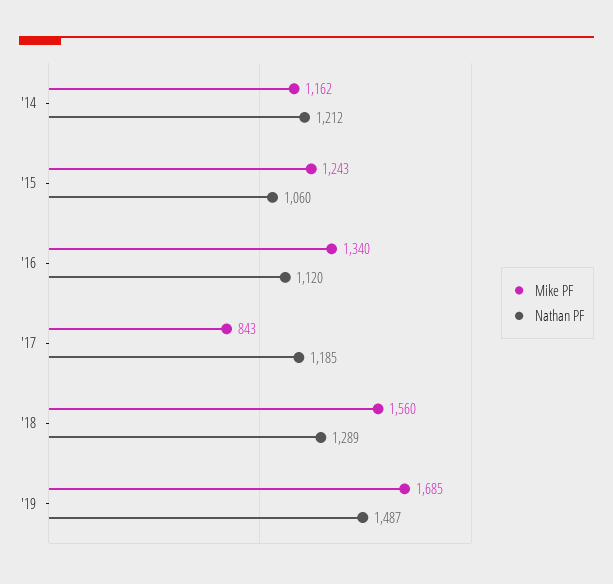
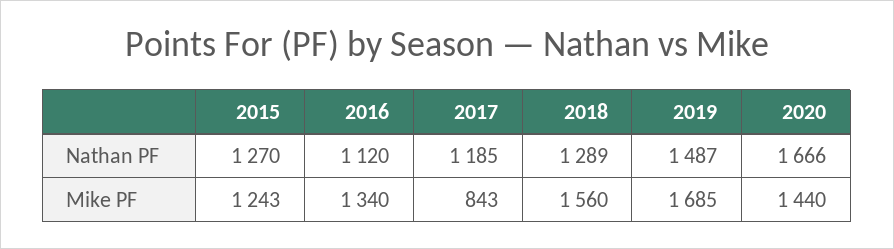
Mike PF, '14: 1162 -> none
Nathan PF, '14: 1212 -> none
Nathan PF, '15: 1060 -> 1270
Nathan PF, 2020: none -> 1666
Mike PF, 2020: none -> 1440

